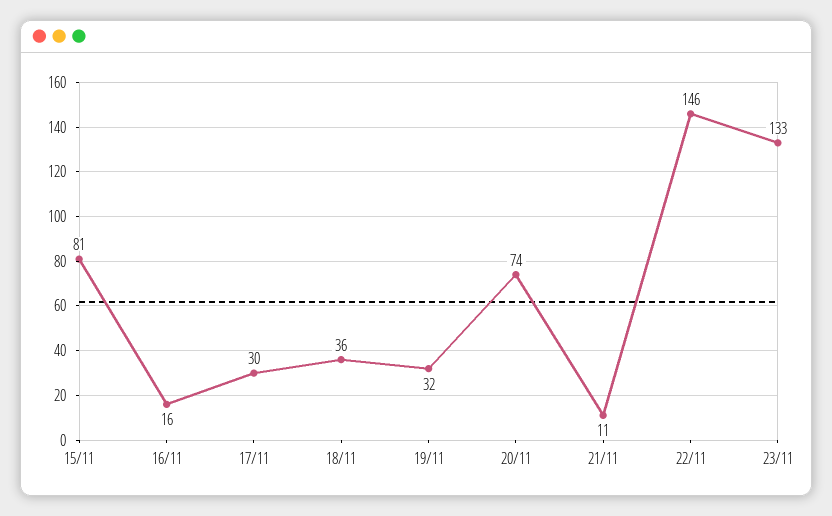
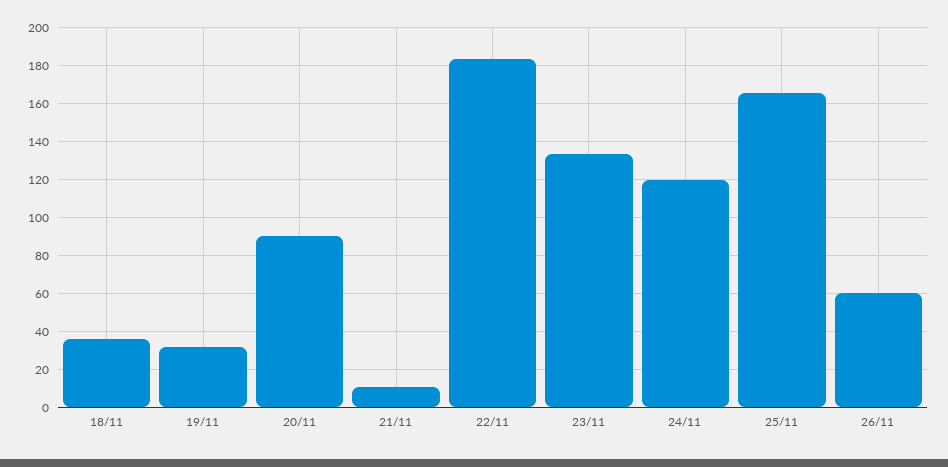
15/11: 81 -> none
16/11: 16 -> none
17/11: 30 -> none
20/11: 74 -> 90
22/11: 146 -> 185
24/11: none -> 120
25/11: none -> 165
26/11: none -> 60

